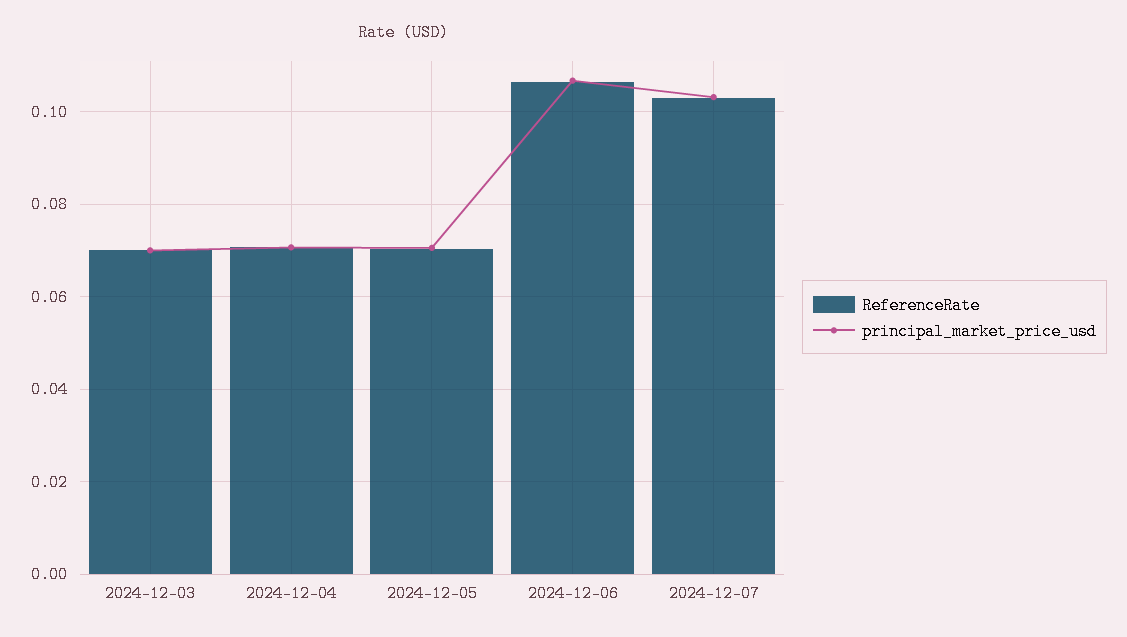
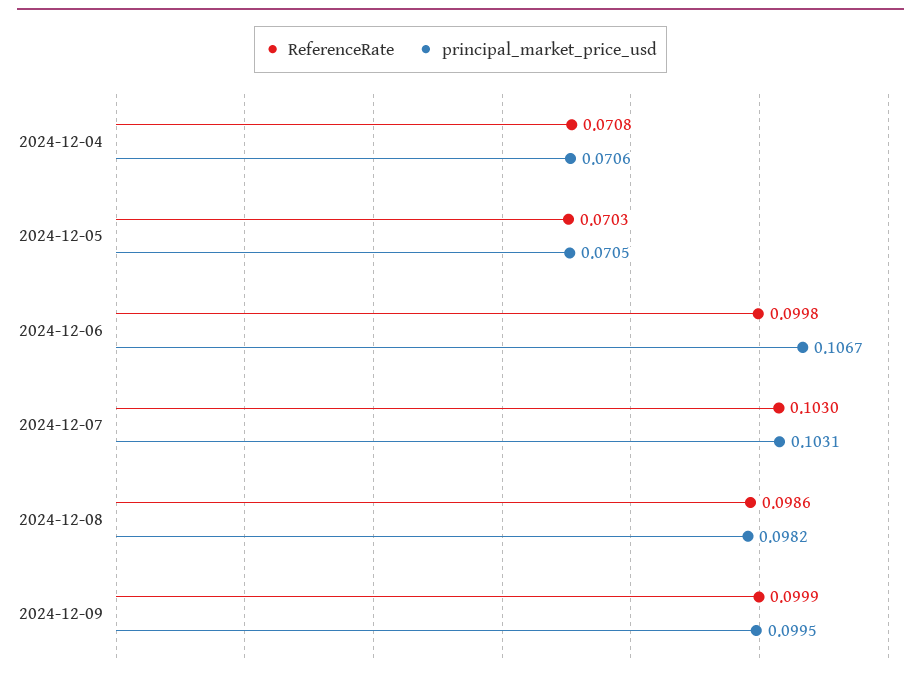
ReferenceRate, 2024-12-03: 0.07 -> none
principal_market_price_usd, 2024-12-03: 0.07 -> none
ReferenceRate, 2024-12-06: 0.106 -> 0.0998
ReferenceRate, 2024-12-08: none -> 0.0986
principal_market_price_usd, 2024-12-08: none -> 0.0982
ReferenceRate, 2024-12-09: none -> 0.0999
principal_market_price_usd, 2024-12-09: none -> 0.0995

